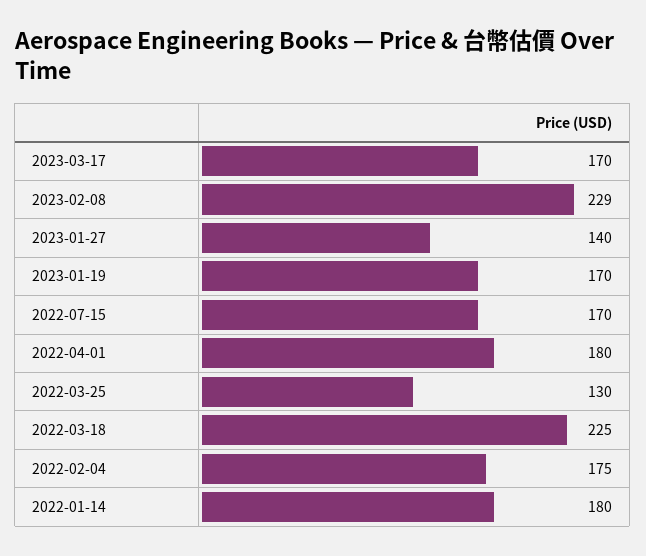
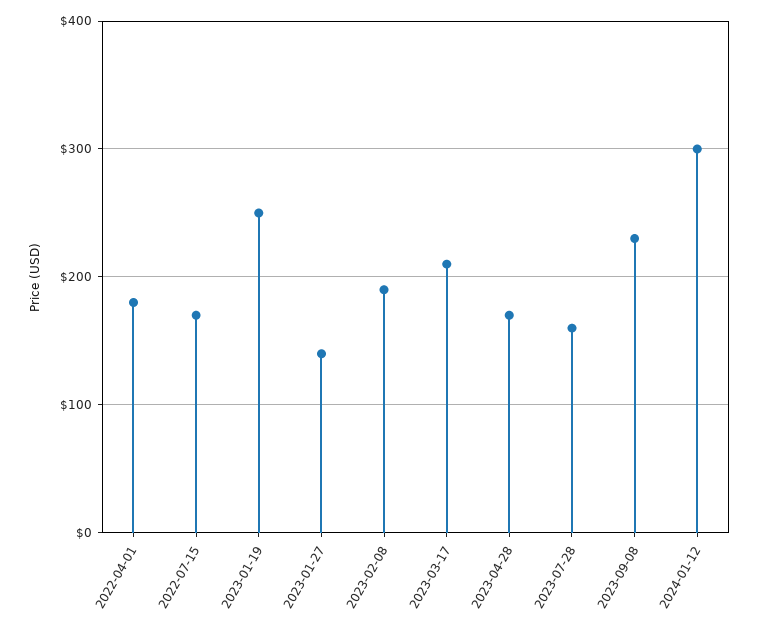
2023-03-17: 170 -> 210
2023-02-08: 229 -> 190
2023-01-19: 170 -> 250
2022-03-25: 130 -> none
2022-03-18: 225 -> none
2022-02-04: 175 -> none
2022-01-14: 180 -> none
2023-04-28: none -> 170
2023-07-28: none -> 160
2023-09-08: none -> 230
2024-01-12: none -> 300

